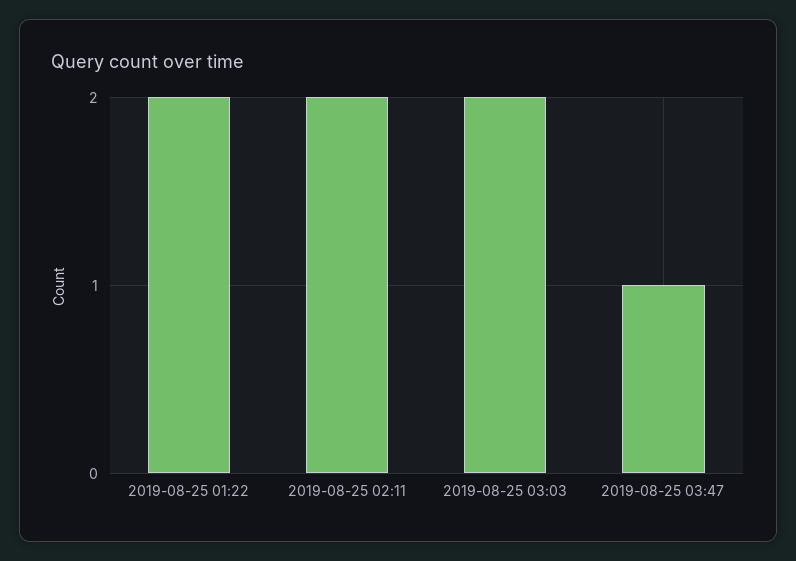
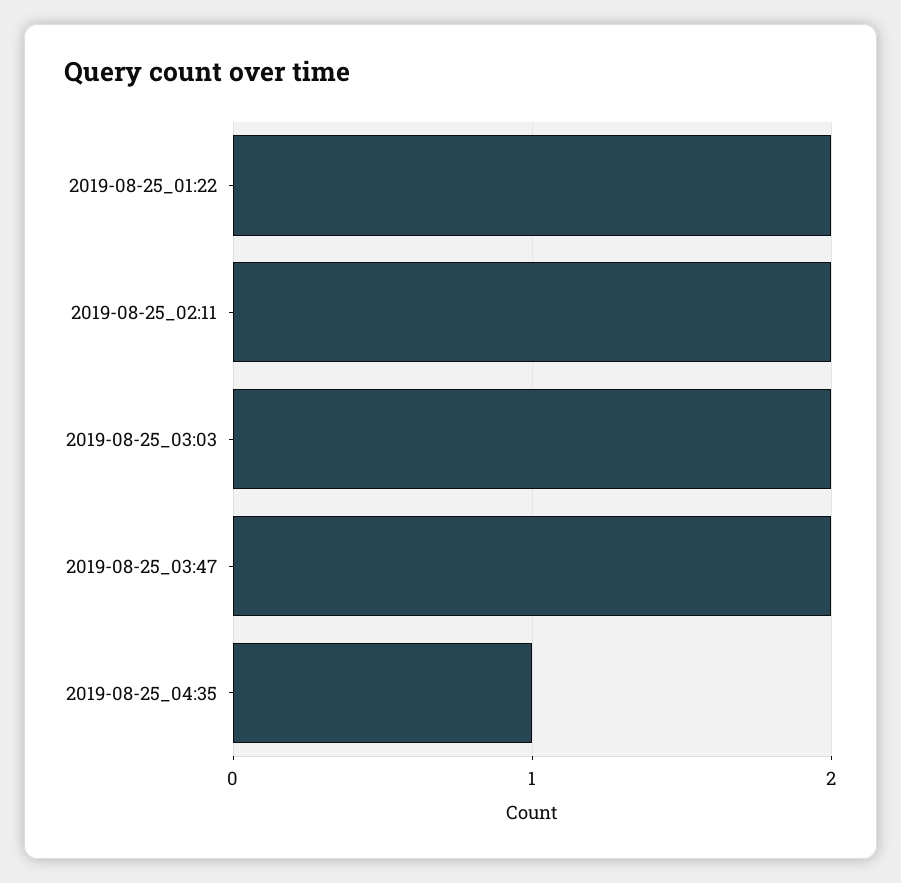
2019-08-25 03:47: 1 -> 2
2019-08-25_04:35: none -> 1

